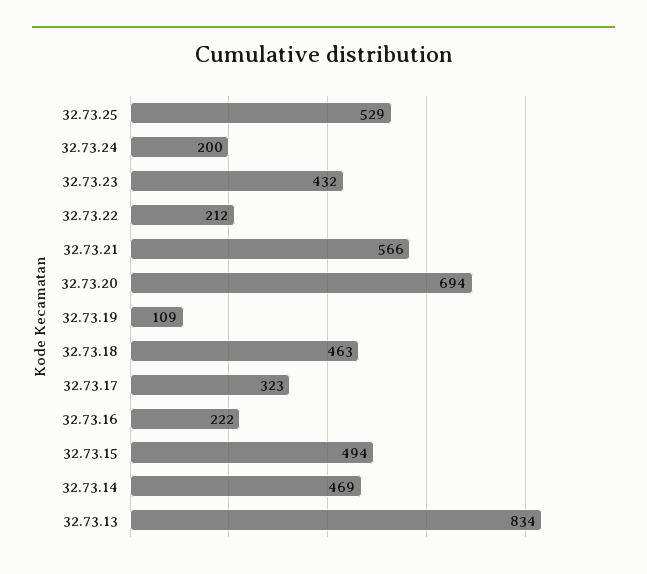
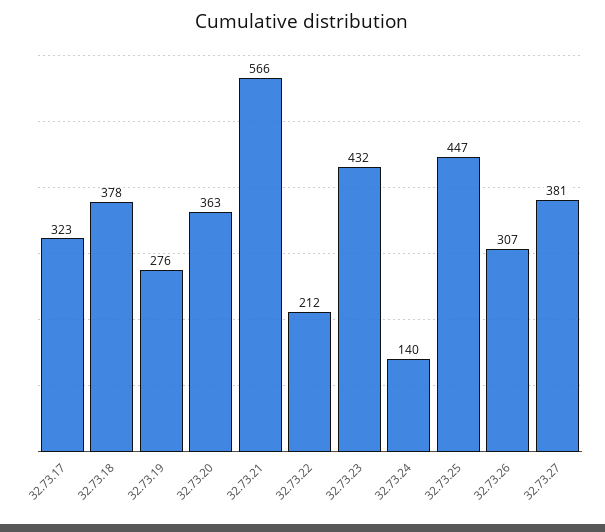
32.73.25: 529 -> 447
32.73.24: 200 -> 140
32.73.20: 694 -> 363
32.73.19: 109 -> 276
32.73.18: 463 -> 378
32.73.16: 222 -> none
32.73.15: 494 -> none
32.73.14: 469 -> none
32.73.13: 834 -> none
32.73.26: none -> 307
32.73.27: none -> 381

